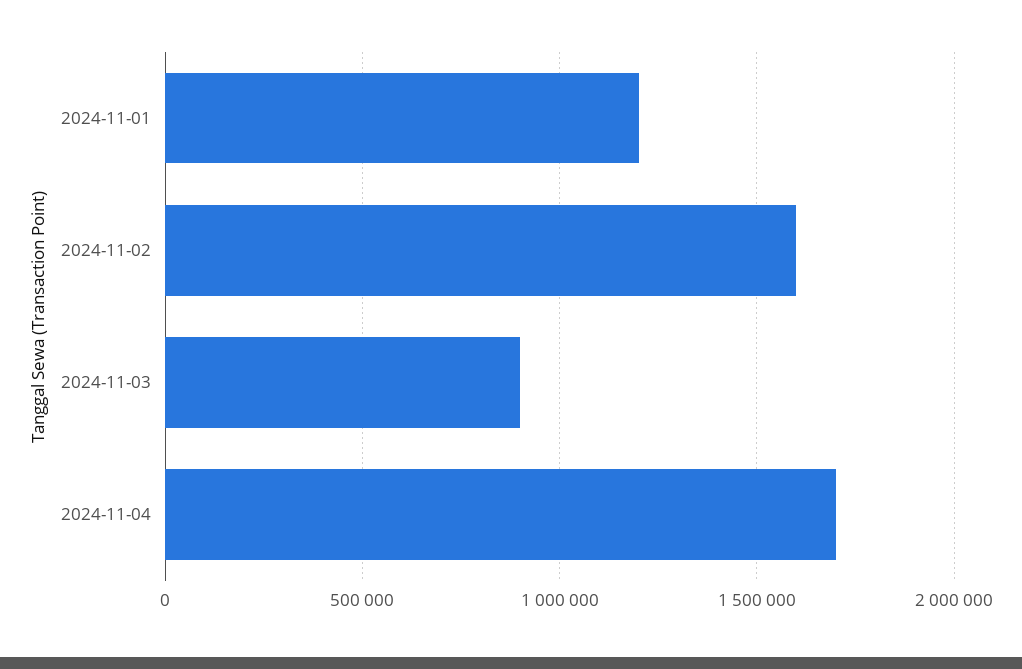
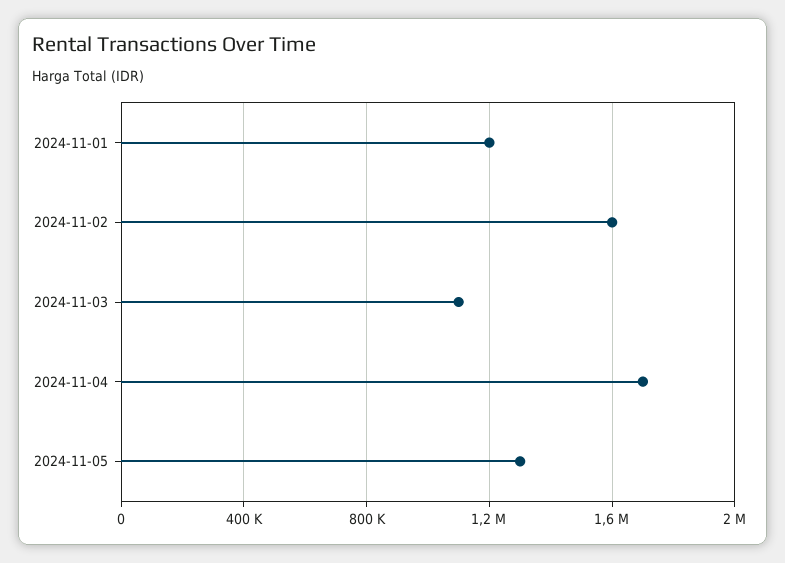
2024-11-03: 900000 -> 1100000
2024-11-05: none -> 1300000

